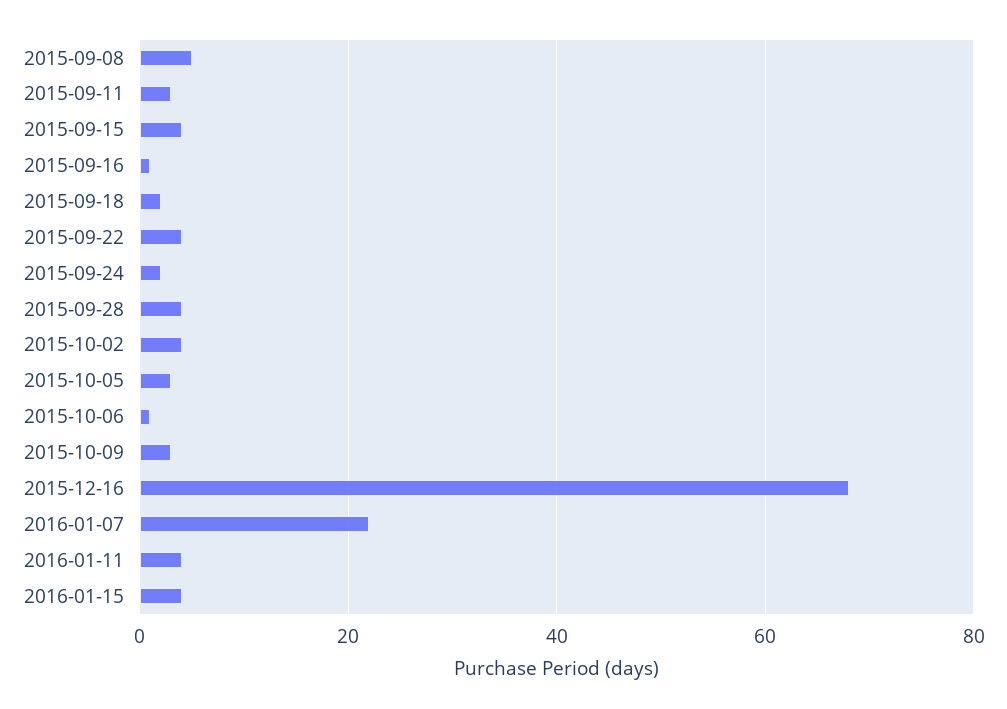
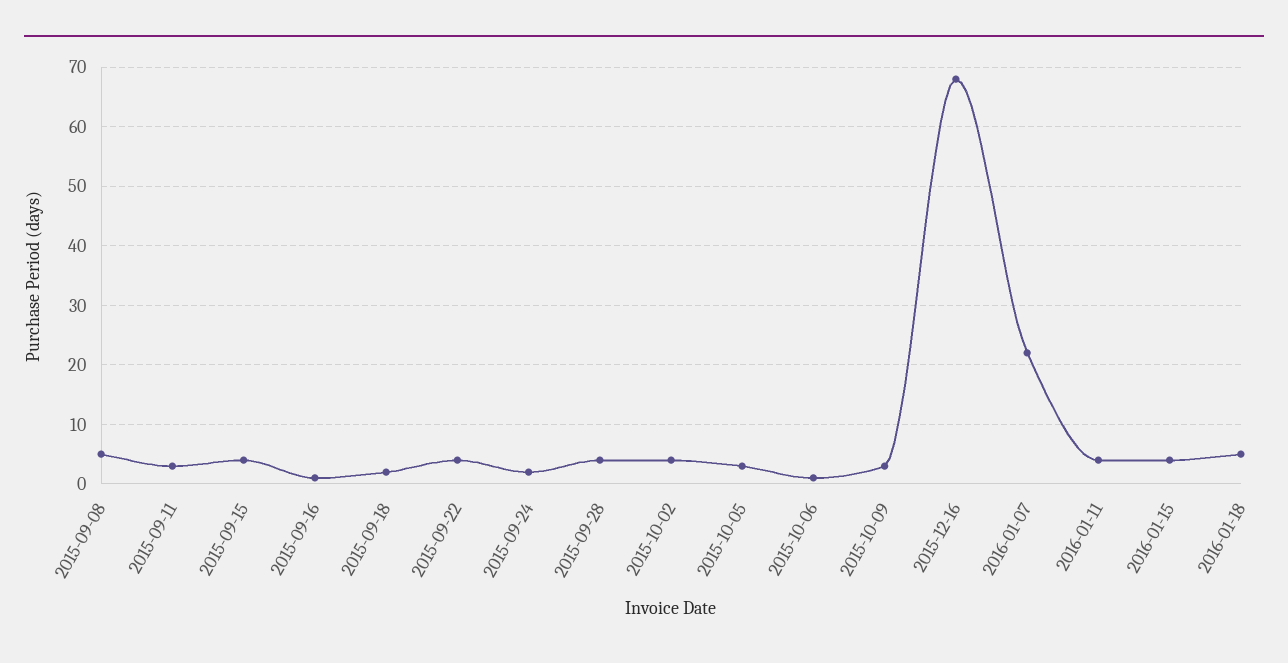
2016-01-18: none -> 5

